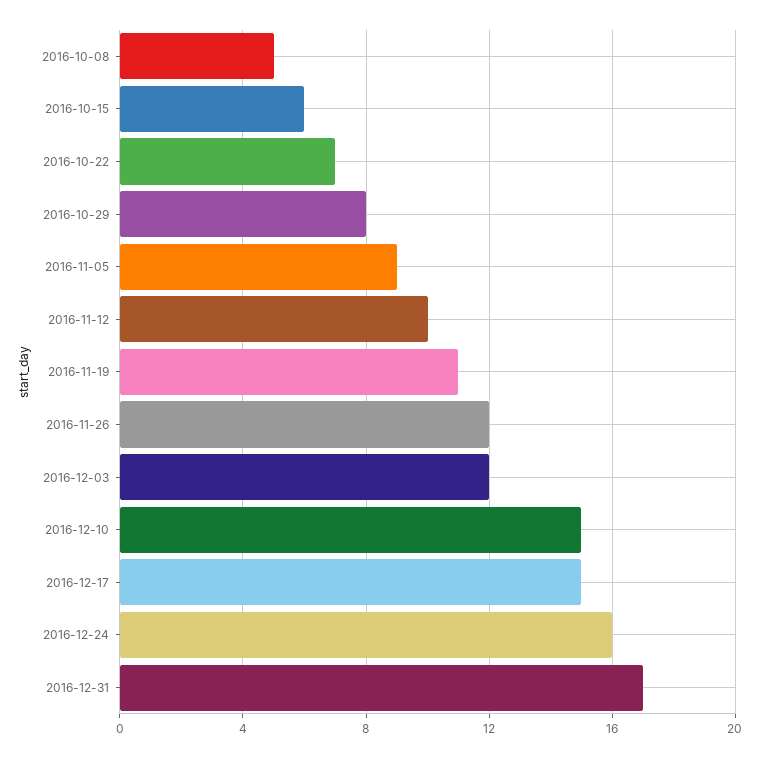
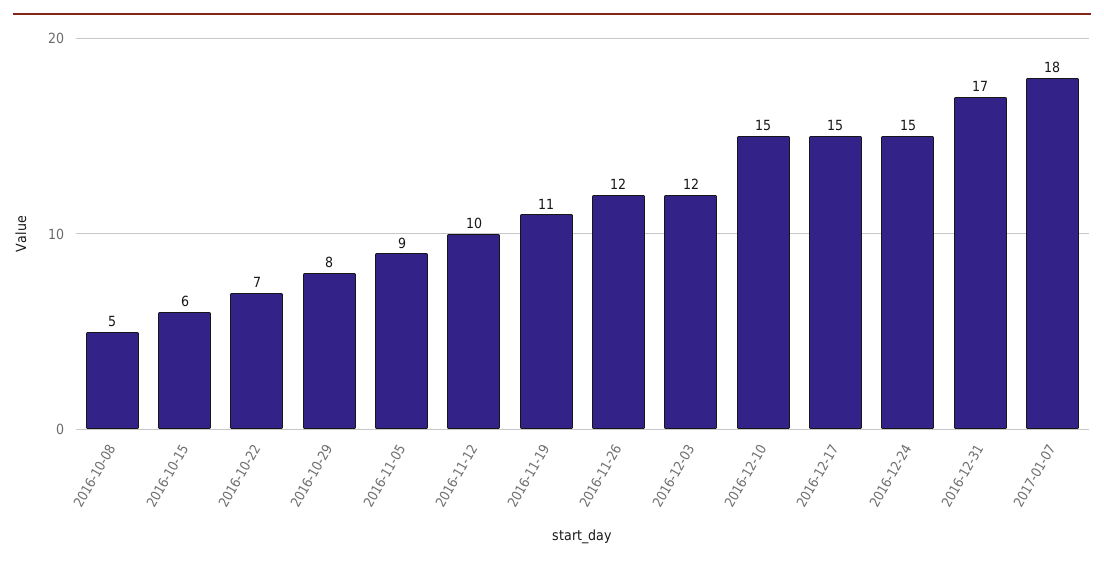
2016-12-24: 16 -> 15
2017-01-07: none -> 18

